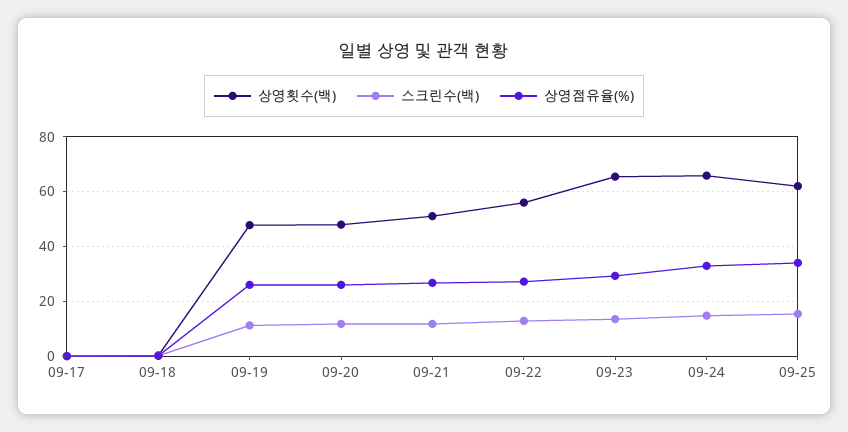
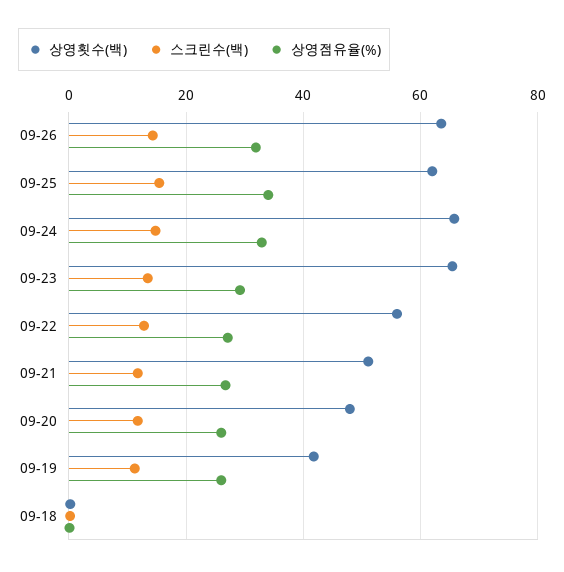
상영횟수(백), 09-17: 0 -> none
스크린수(백), 09-17: 0 -> none
상영점유율(%), 09-17: 0 -> none
상영횟수(백), 09-19: 47.5 -> 42
상영횟수(백), 09-26: none -> 64
스크린수(백), 09-26: none -> 14
상영점유율(%), 09-26: none -> 32

